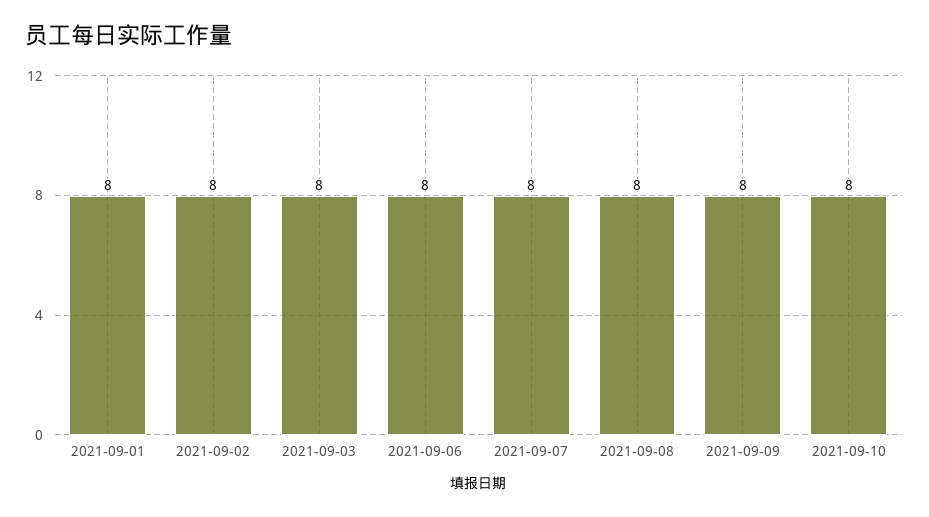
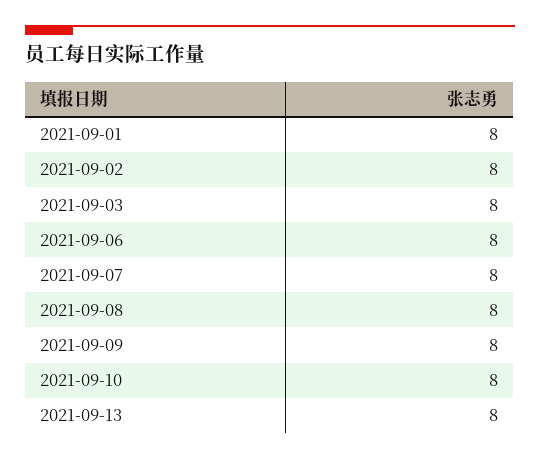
2021-09-13: none -> 8

